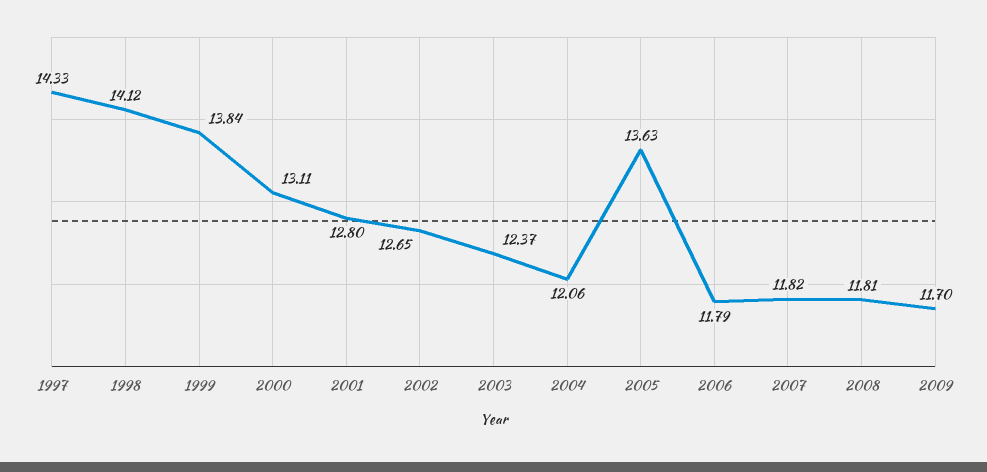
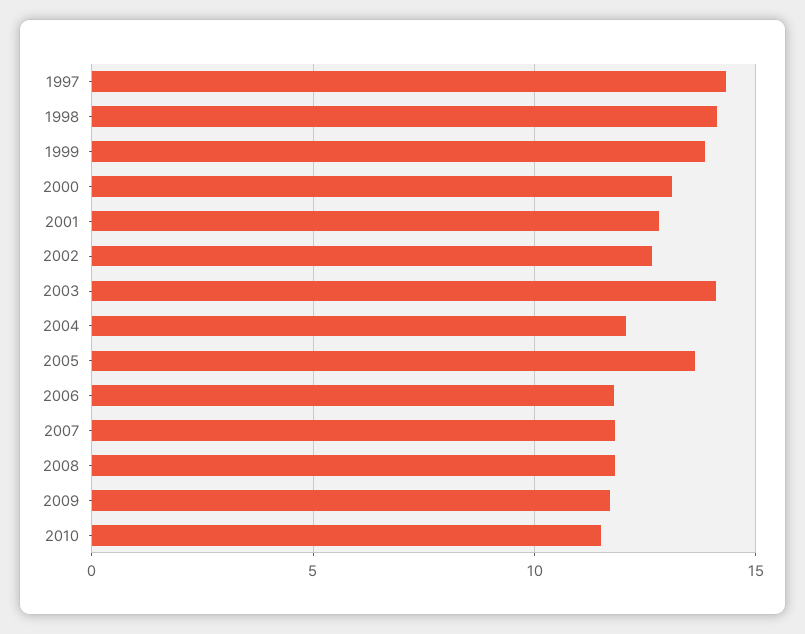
2003: 12.37 -> 14
2010: none -> 11.5

